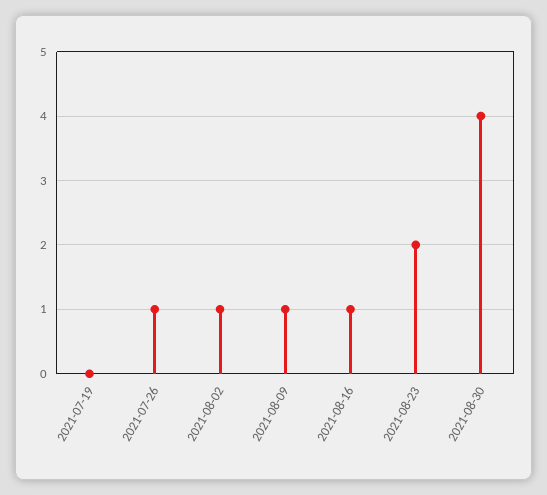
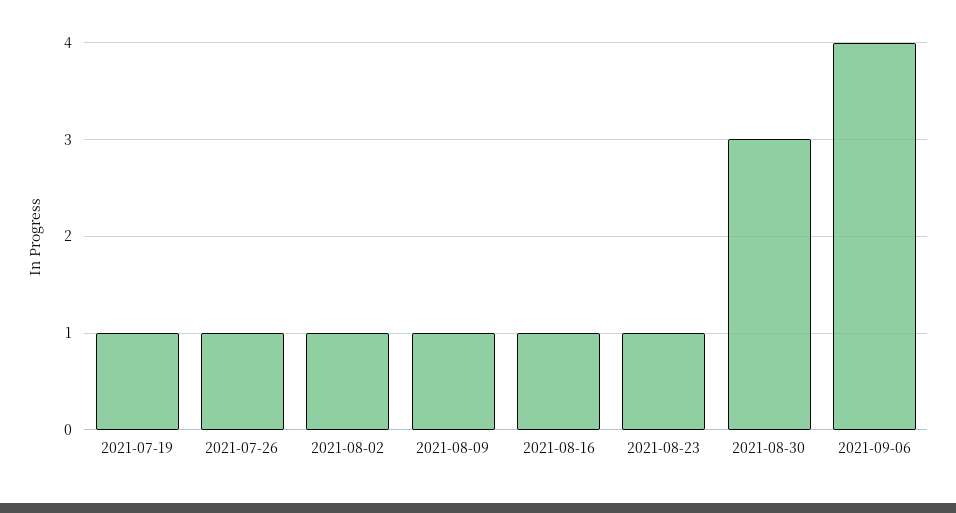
2021-07-19: 0 -> 1
2021-08-23: 2 -> 1
2021-08-30: 4 -> 3
2021-09-06: none -> 4

